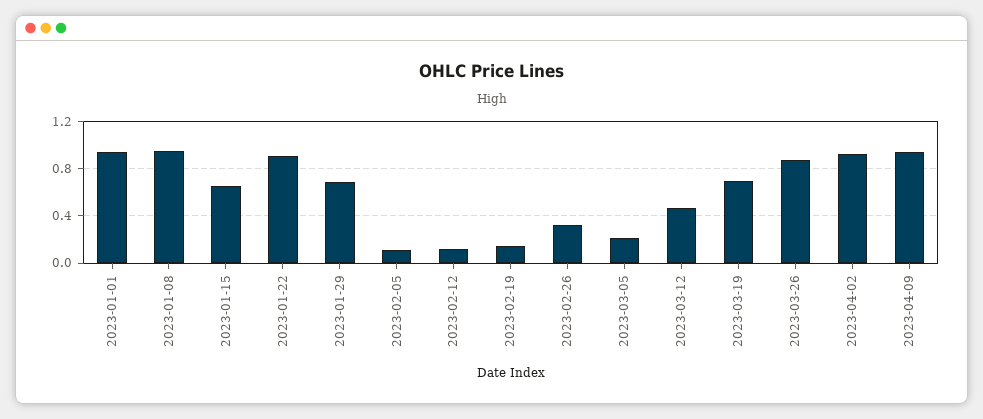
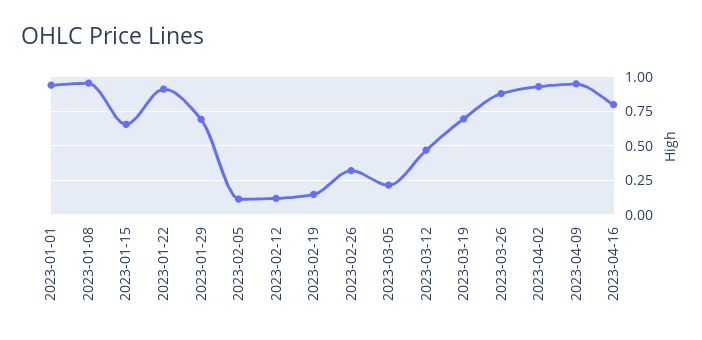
2023-04-16: none -> 0.8

